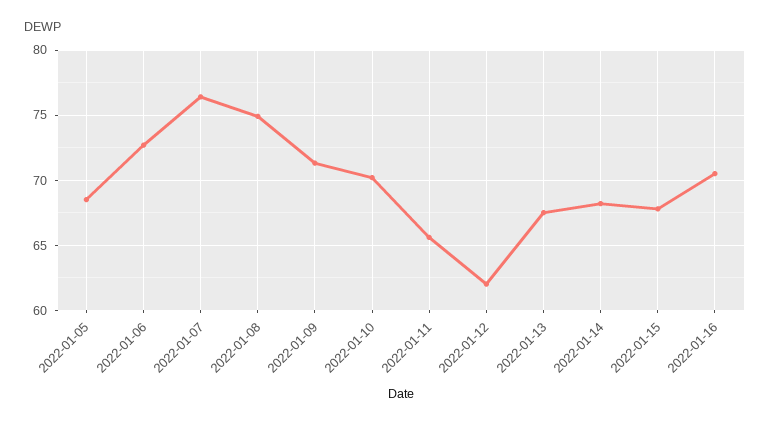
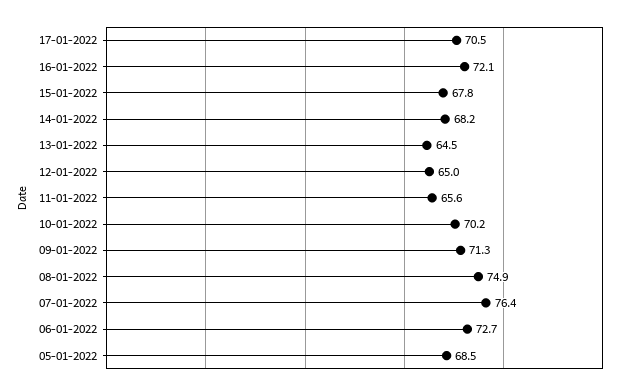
2022-01-12: 62 -> 65
2022-01-13: 67.5 -> 64.5
2022-01-16: 70.5 -> 72.1
17-01-2022: none -> 70.5

